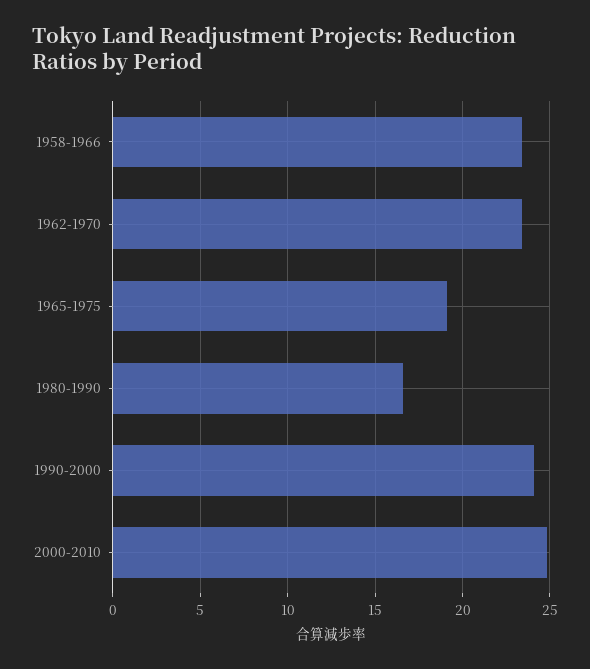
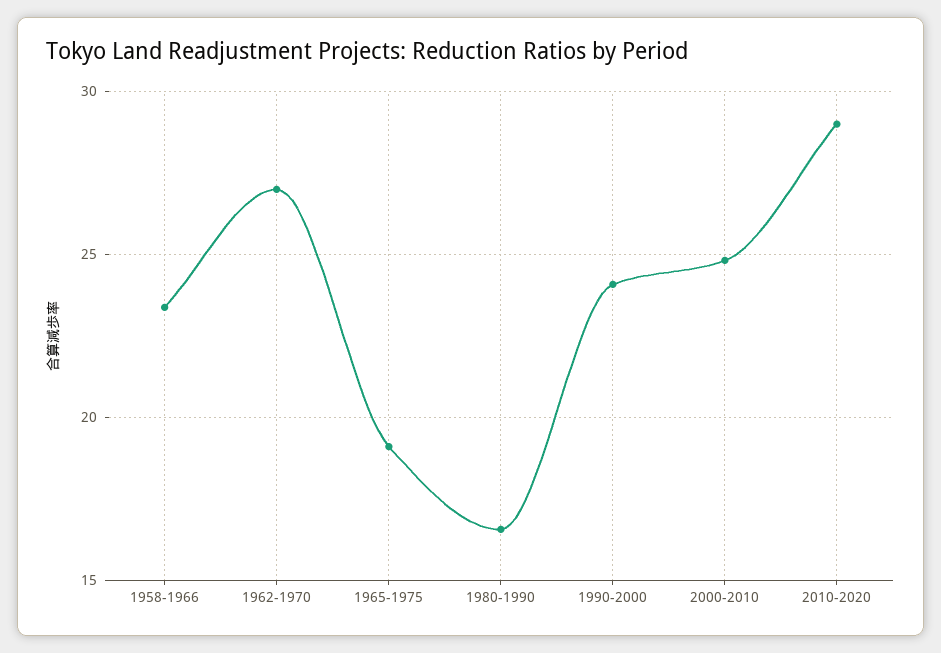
1962-1970: 23.5 -> 27
2010-2020: none -> 29

